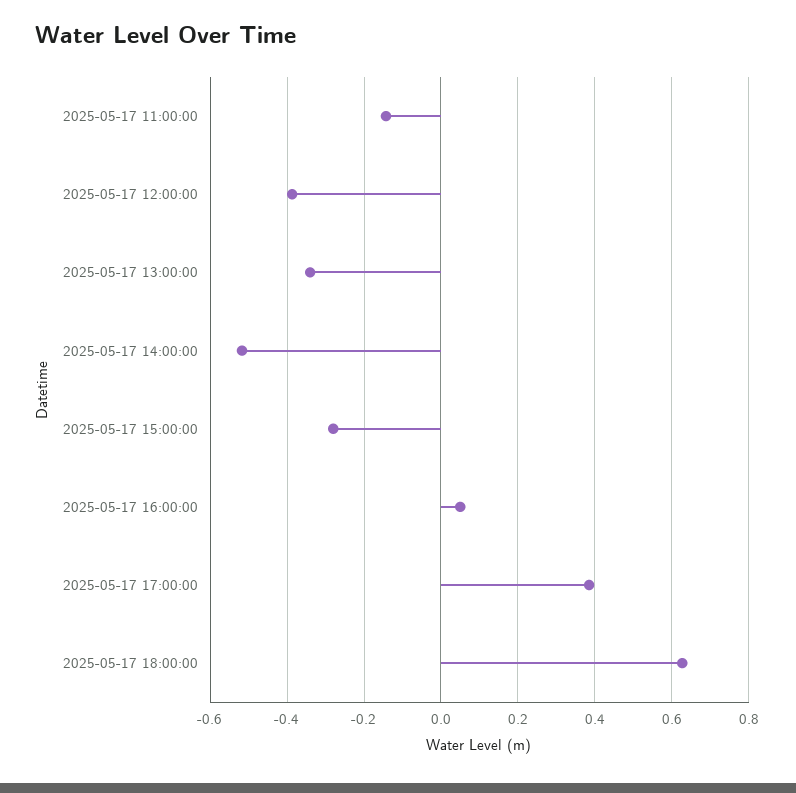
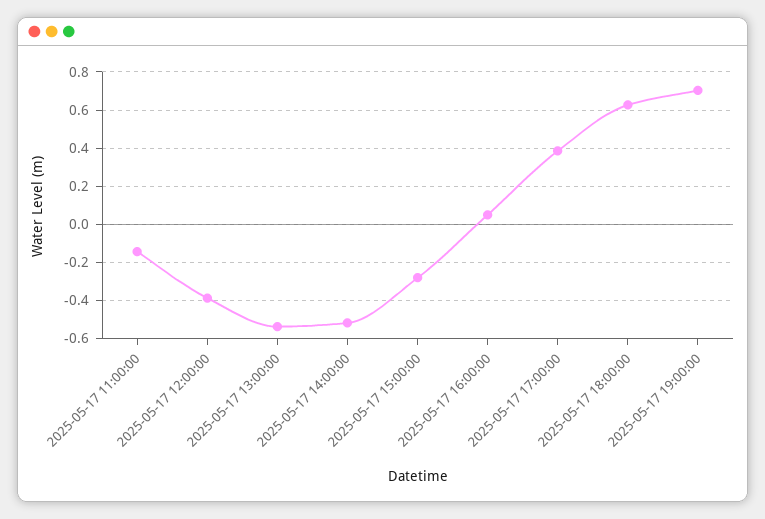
2025-05-17 13:00:00: -0.34 -> -0.55
2025-05-17 19:00:00: none -> 0.7

